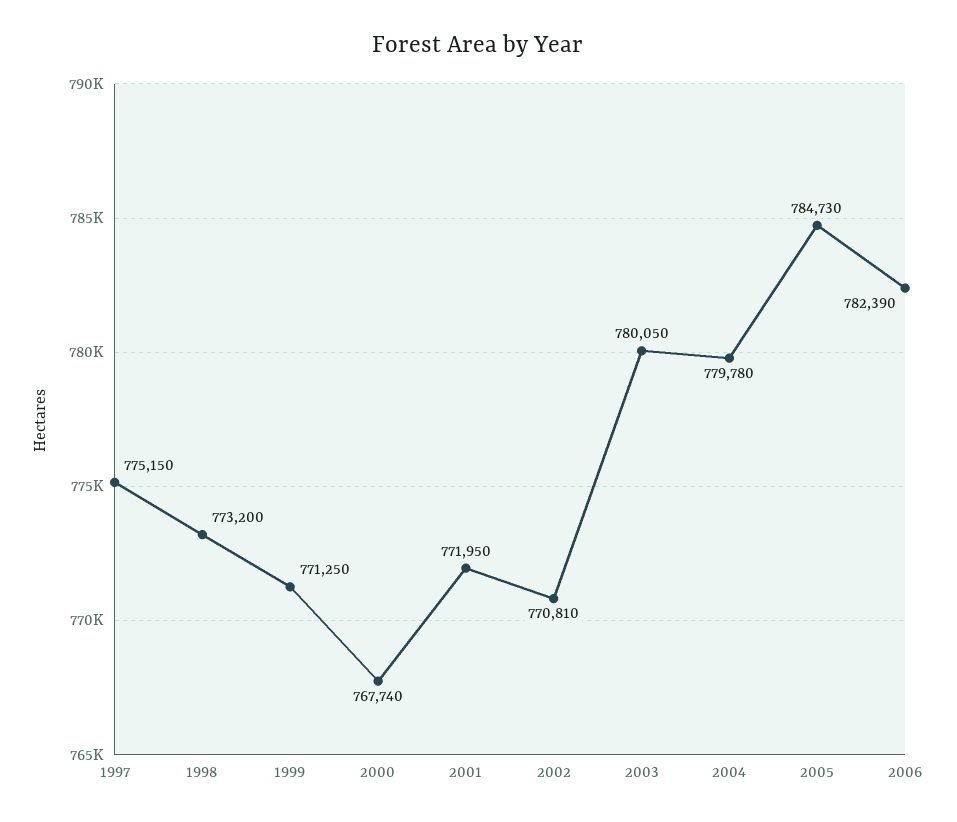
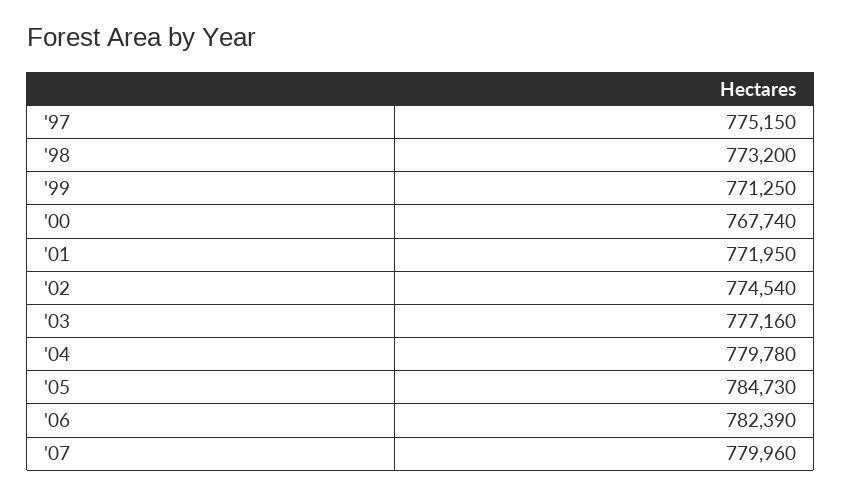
2002: 770810 -> 774540
2003: 780050 -> 777160
'07: none -> 779960

